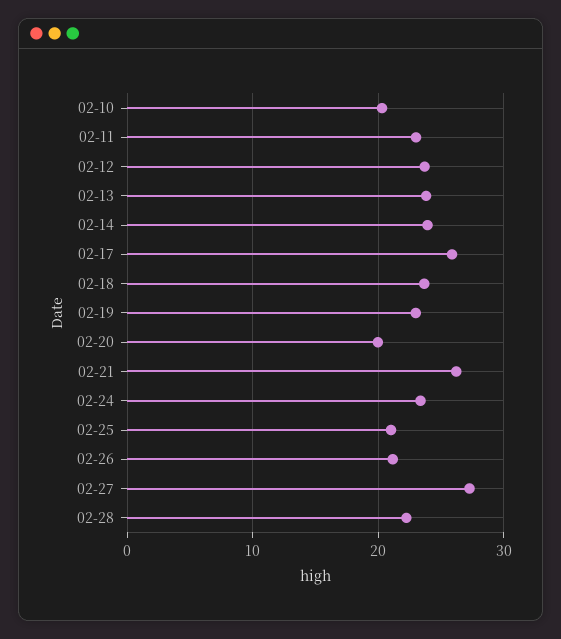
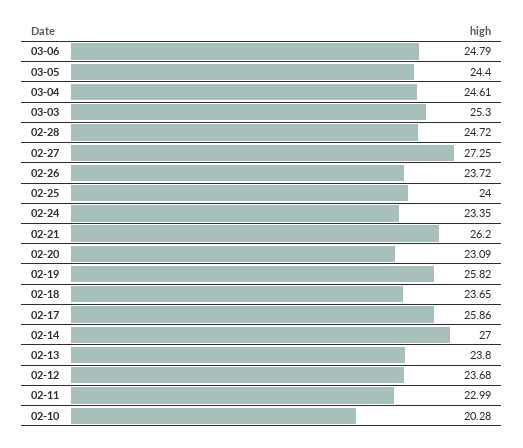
02-14: 24 -> 27
02-19: 23 -> 25.82
02-20: 20 -> 23.09
02-25: 21 -> 24
02-26: 21 -> 23.72
02-28: 22 -> 24.72
03-06: none -> 24.79
03-05: none -> 24.4
03-04: none -> 24.61
03-03: none -> 25.3

